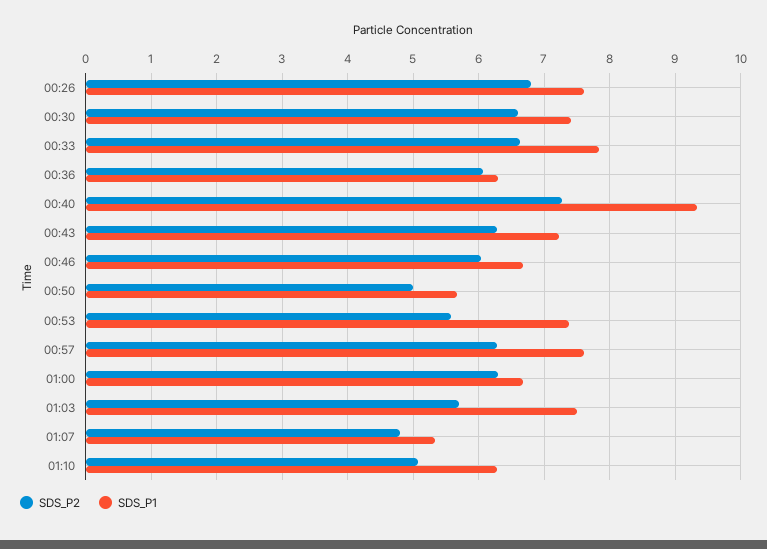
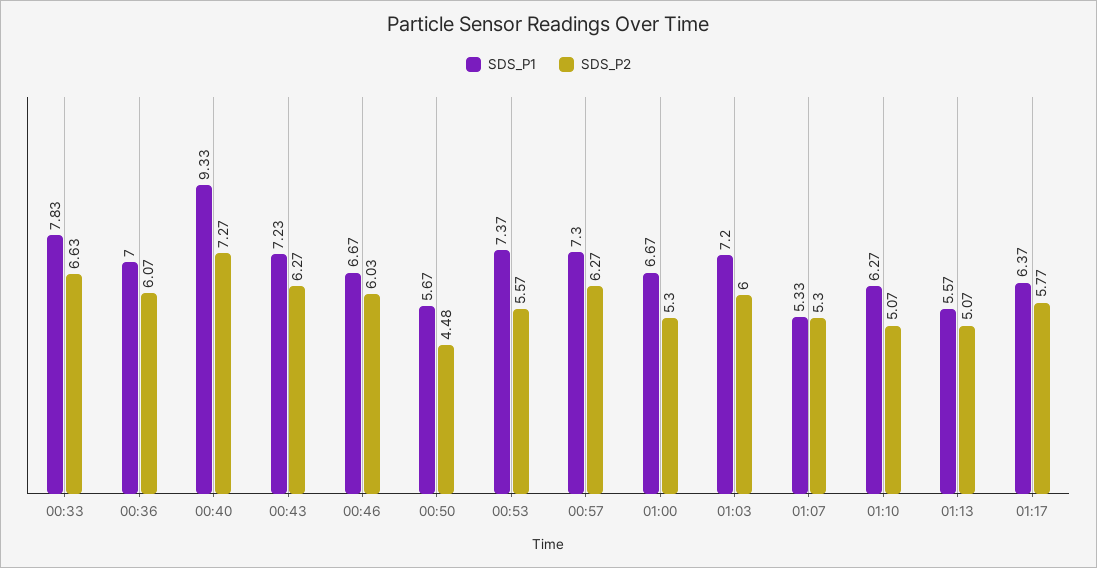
SDS_P2, 00:26: 6.8 -> none
SDS_P1, 00:26: 7.6 -> none
SDS_P2, 00:30: 6.6 -> none
SDS_P1, 00:30: 7.4 -> none
SDS_P1, 00:36: 6.3 -> 7
SDS_P2, 00:50: 5 -> 4.48
SDS_P1, 00:57: 7.6 -> 7.3
SDS_P2, 01:00: 6.3 -> 5.3
SDS_P2, 01:03: 5.7 -> 6
SDS_P1, 01:03: 7.5 -> 7.2
SDS_P2, 01:07: 4.8 -> 5.3
SDS_P1, 01:13: none -> 5.57
SDS_P2, 01:13: none -> 5.07
SDS_P1, 01:17: none -> 6.37
SDS_P2, 01:17: none -> 5.77

